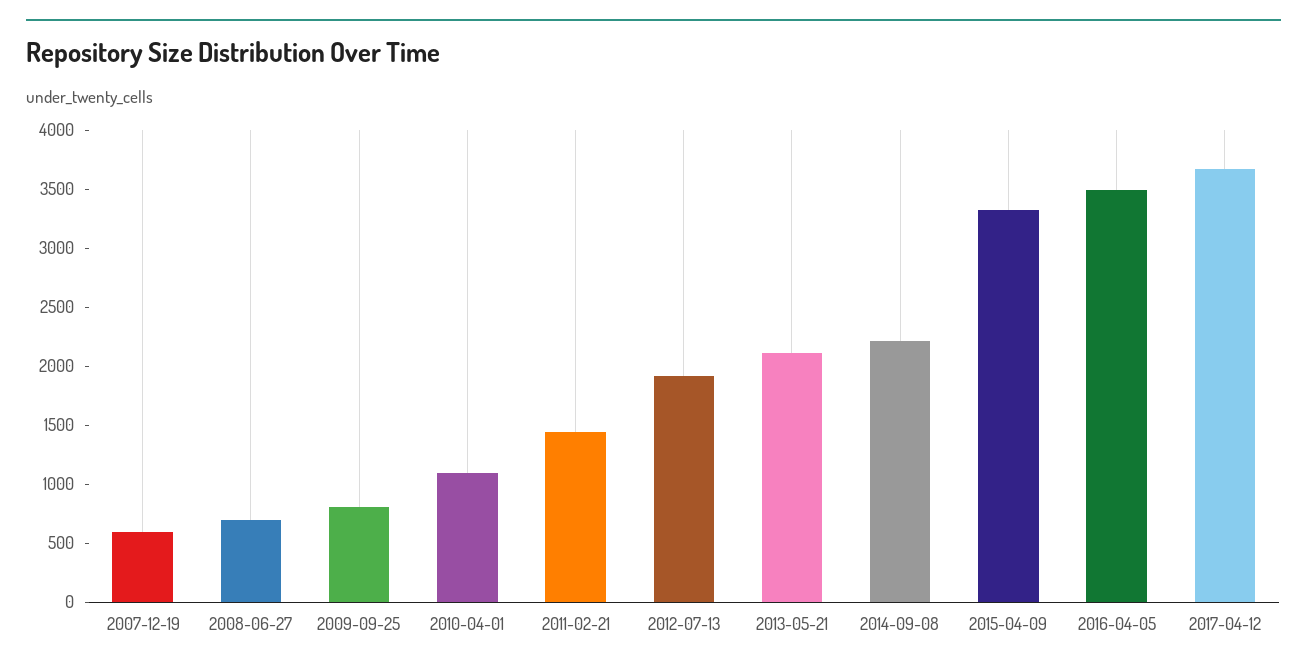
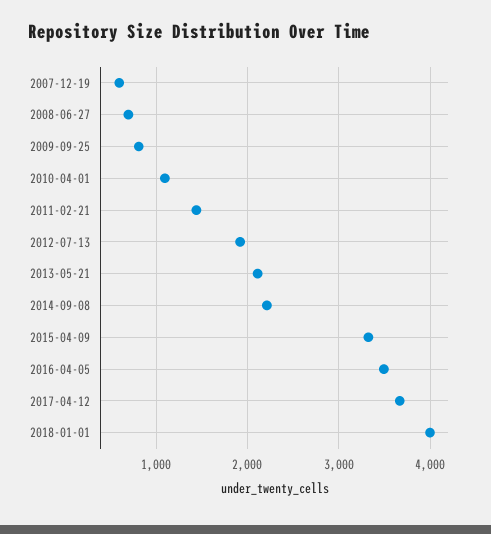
2018-01-01: none -> 4000

